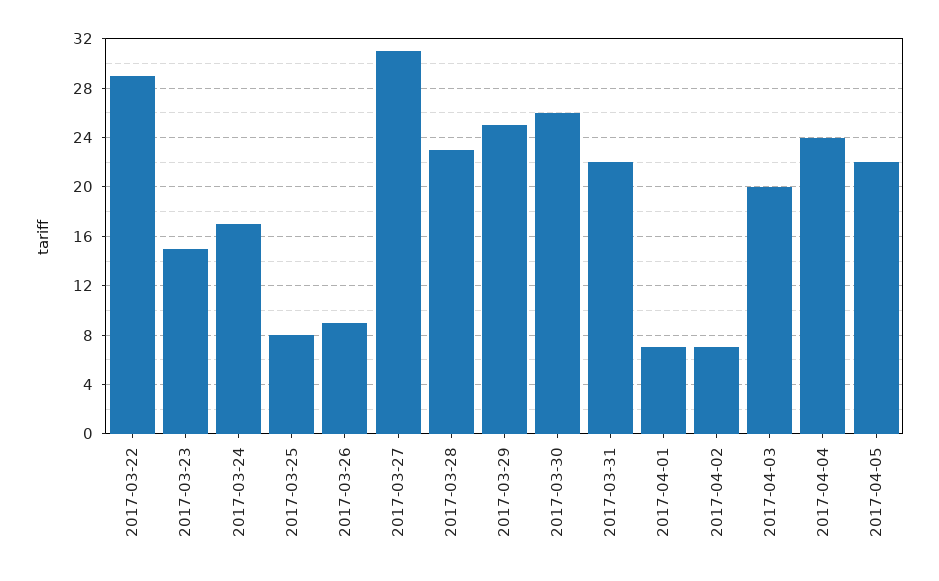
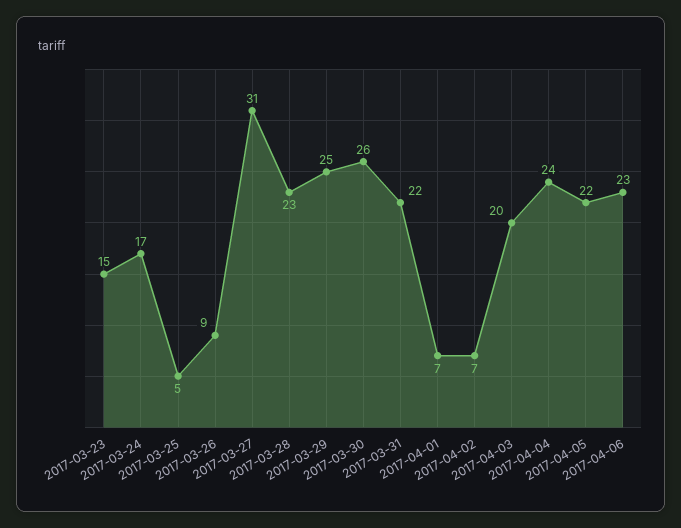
2017-03-22: 29 -> none
2017-03-25: 8 -> 5
2017-04-06: none -> 23

